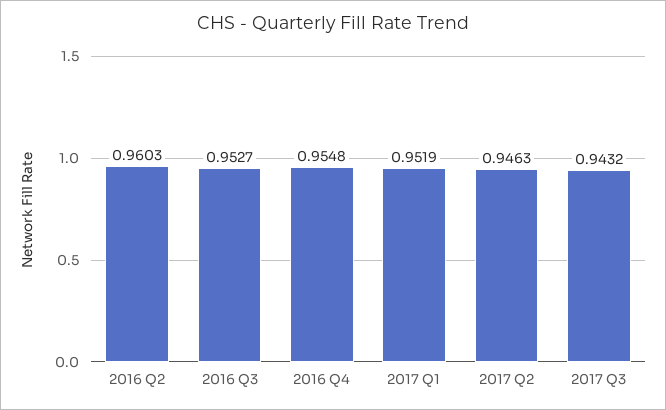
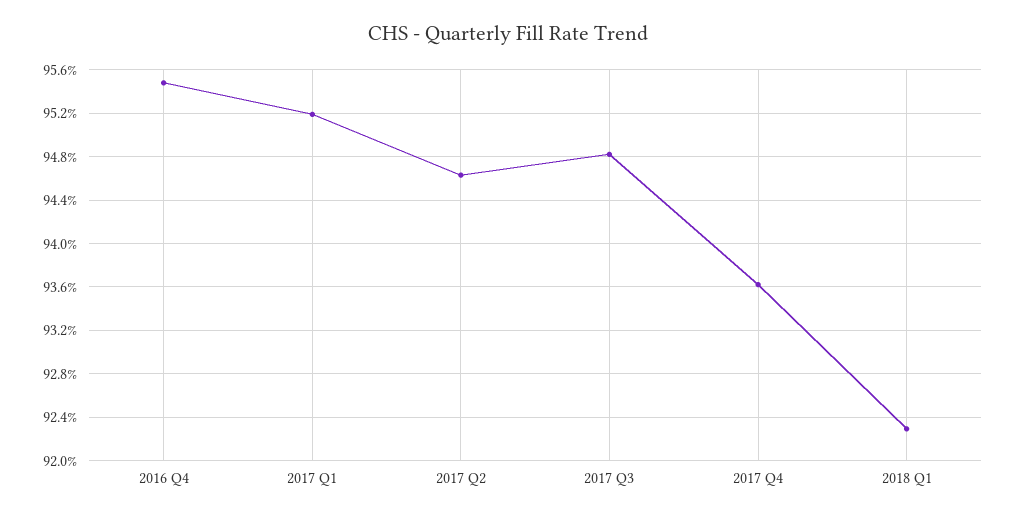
2016 Q2: 0.9603 -> none
2016 Q3: 0.9527 -> none
2017 Q3: 0.9432 -> 0.948
2017 Q4: none -> 0.936
2018 Q1: none -> 0.923

